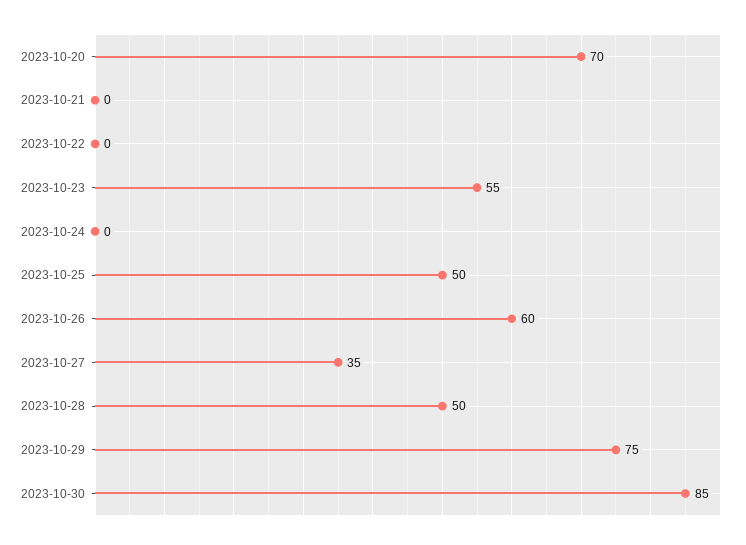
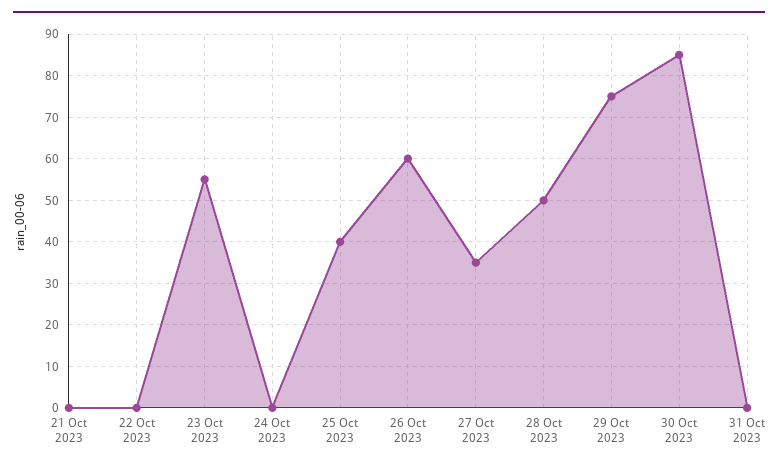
2023-10-20: 70 -> none
2023-10-25: 50 -> 40
31 Oct 2023: none -> 0

